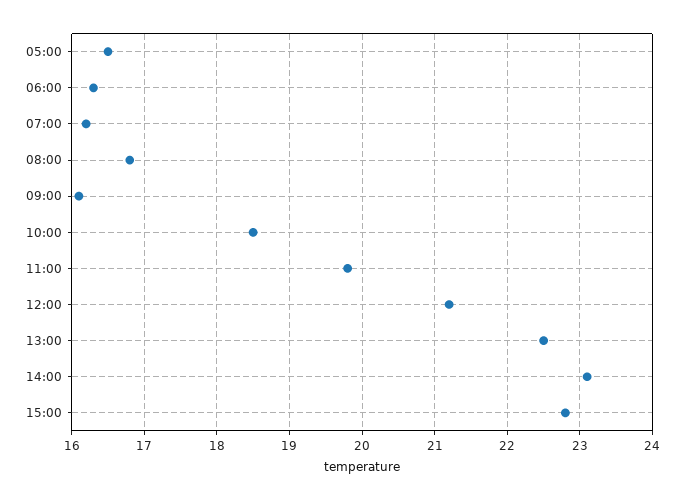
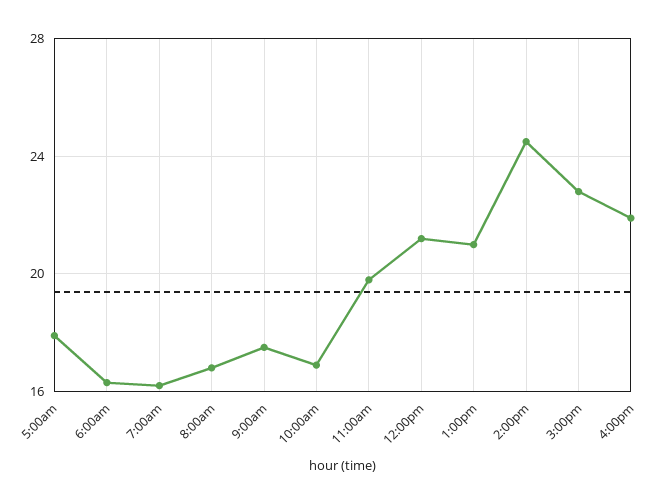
05:00: 16.5 -> 18
09:00: 16.1 -> 17.5
10:00: 18.5 -> 17
13:00: 22.5 -> 21
14:00: 23.1 -> 24.5
4:00pm: none -> 22

